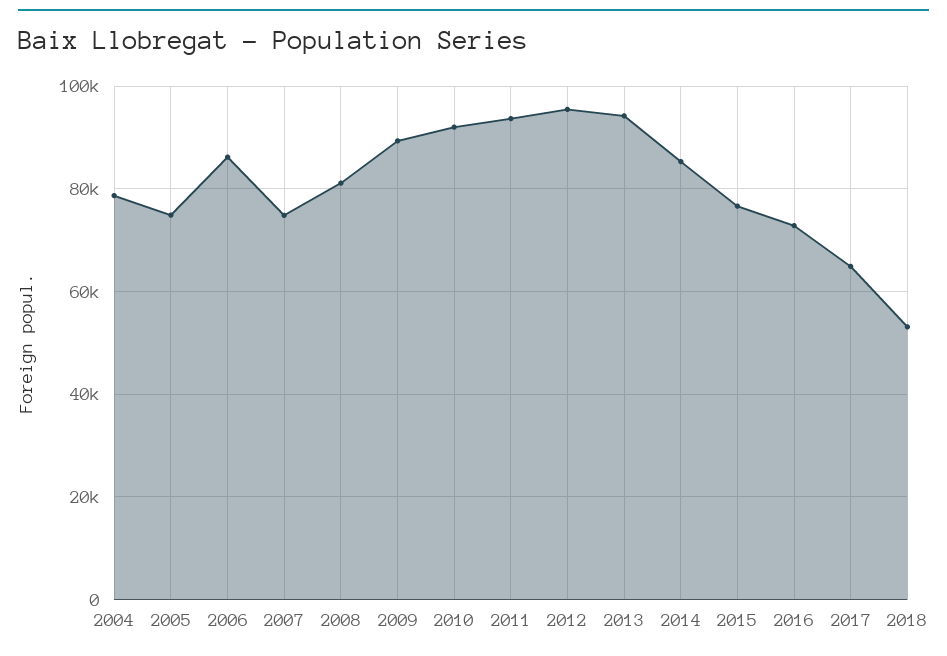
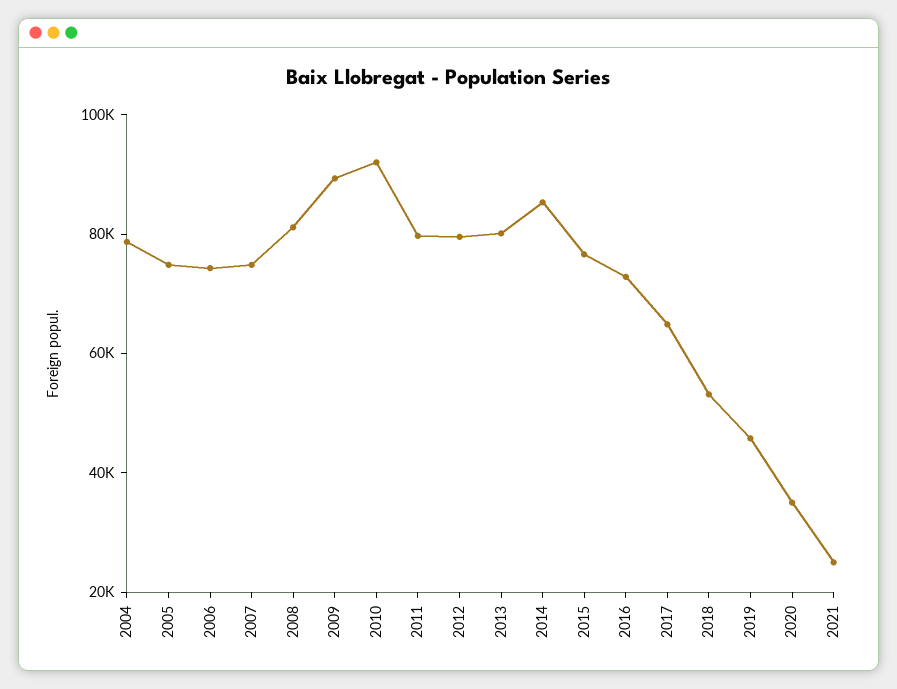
2006: 86000 -> 75000
2011: 94000 -> 80000
2012: 96000 -> 80000
2013: 94000 -> 80000
2019: none -> 45000
2020: none -> 35000
2021: none -> 25000

